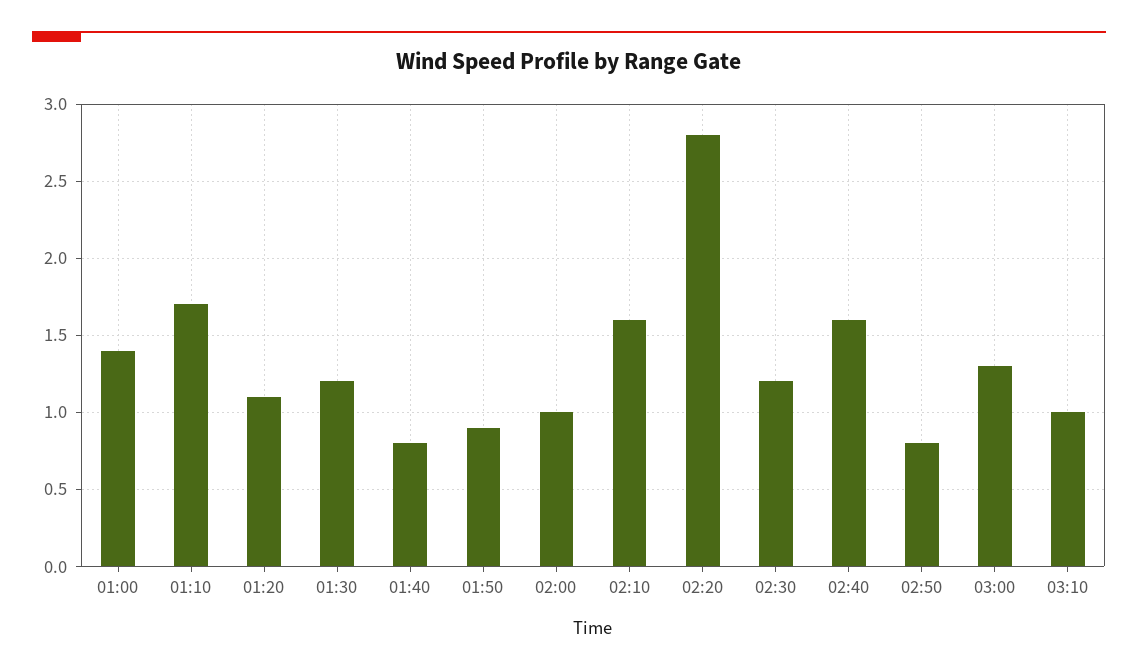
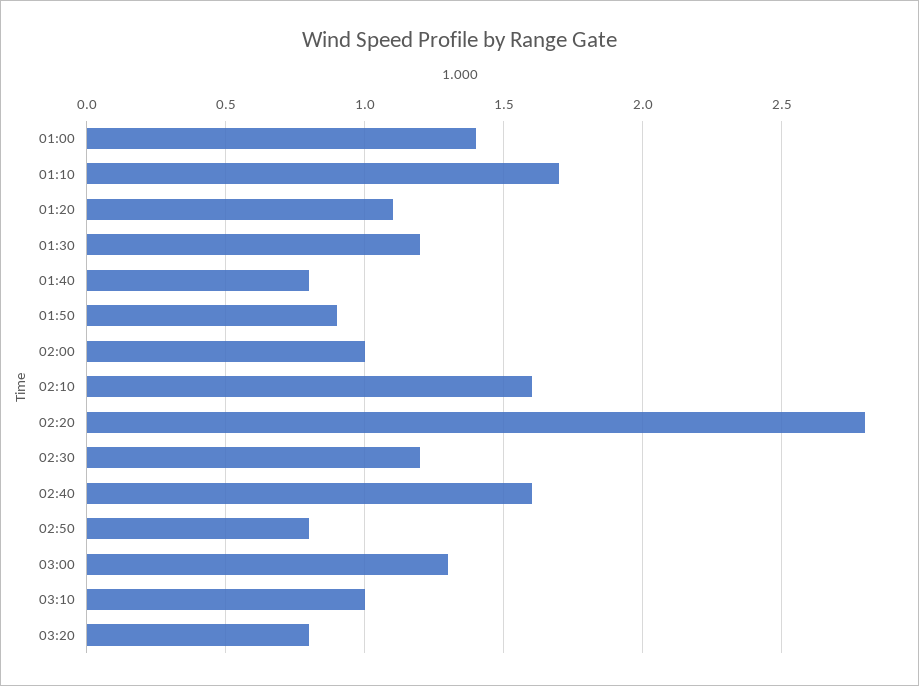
03:20: none -> 0.8

